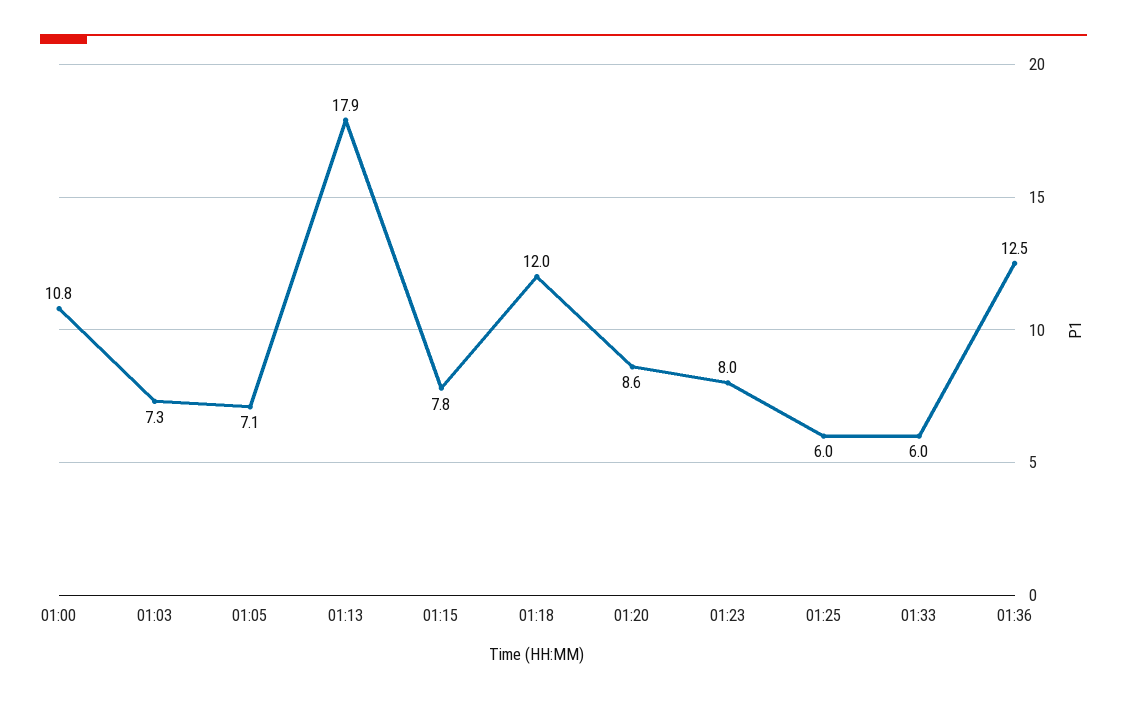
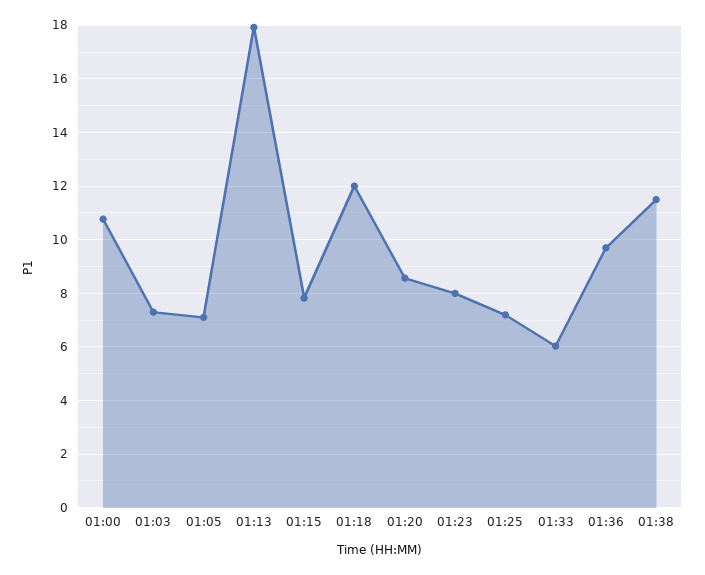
01:25: 6 -> 7.25
01:36: 12.5 -> 9.75
01:38: none -> 11.5

